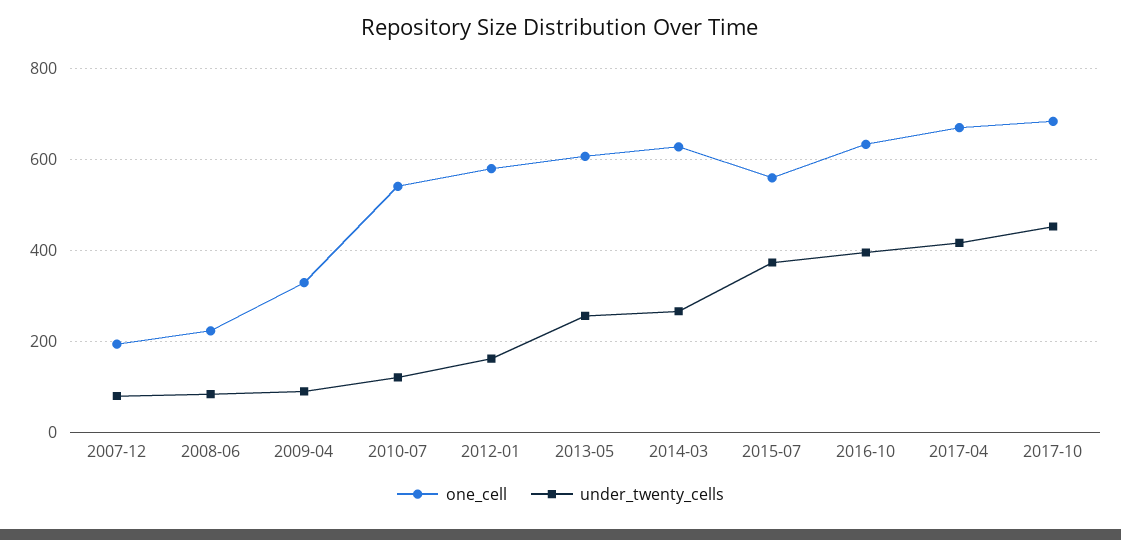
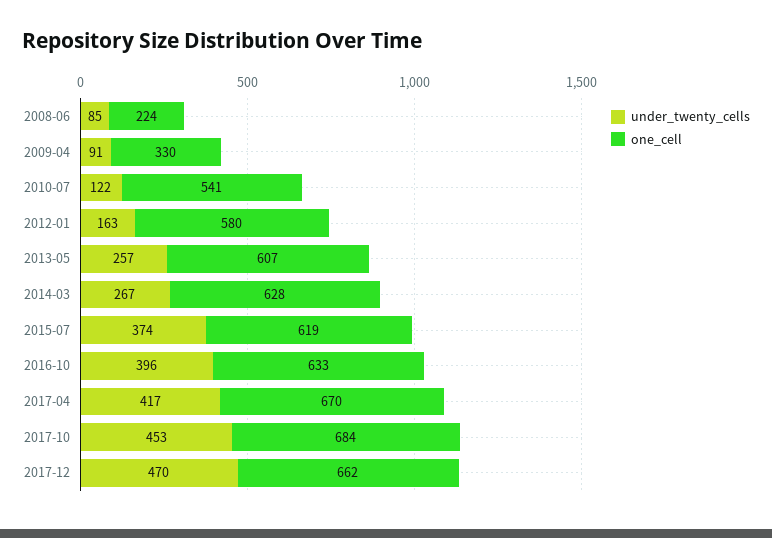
one_cell, 2007-12: 200 -> none
under_twenty_cells, 2007-12: 80 -> none
one_cell, 2015-07: 560 -> 619
under_twenty_cells, 2017-12: none -> 470
one_cell, 2017-12: none -> 662

